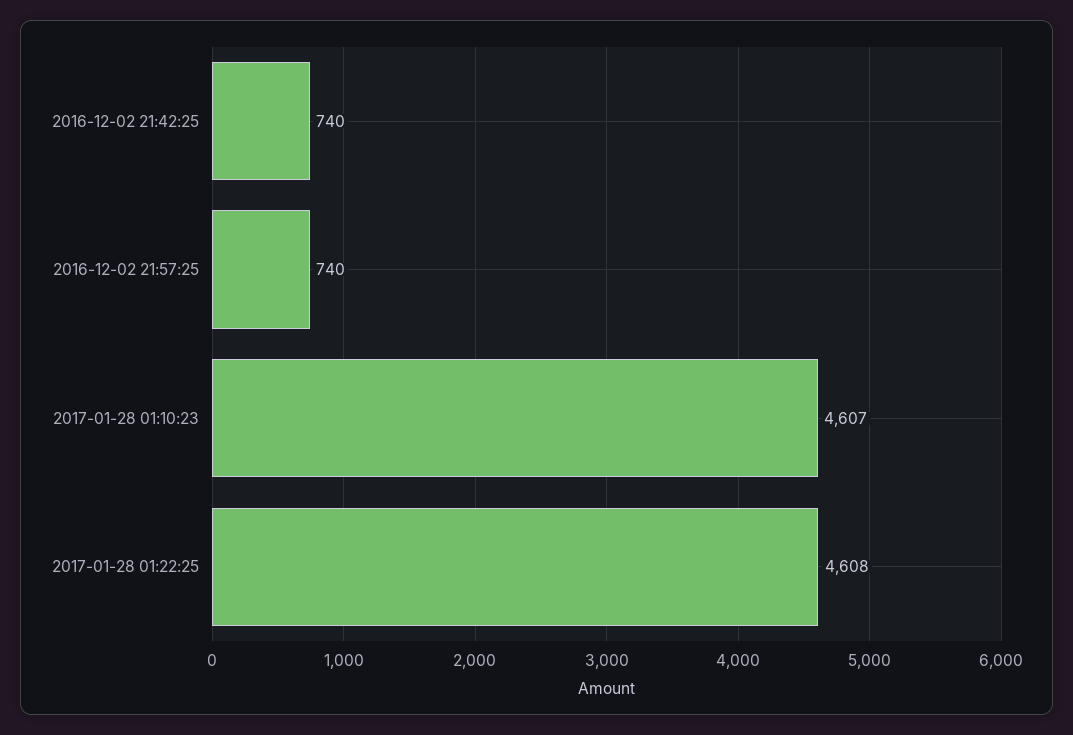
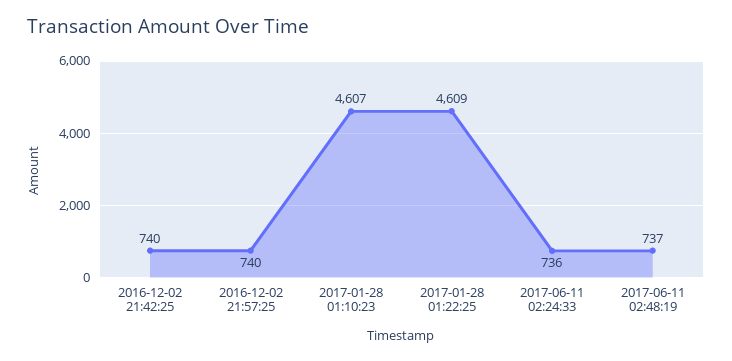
2017-01-28 01:22:25: 4608 -> 4609
2017-06-11 02:24:33: none -> 736
2017-06-11 02:48:19: none -> 737

